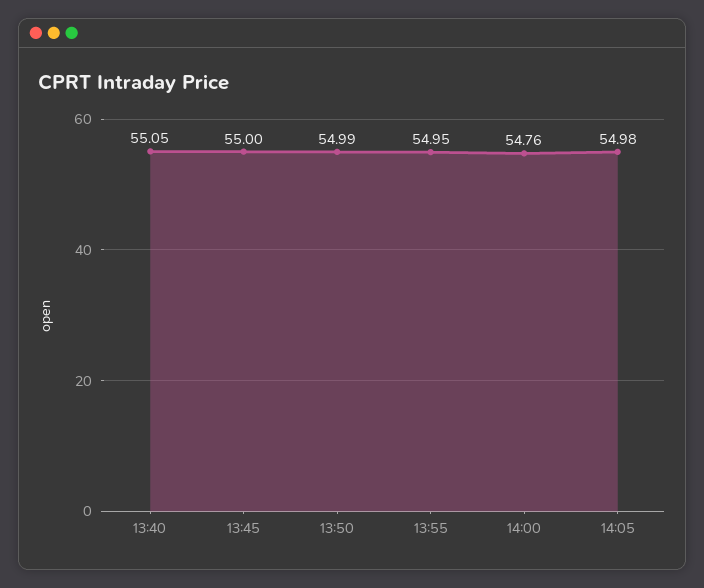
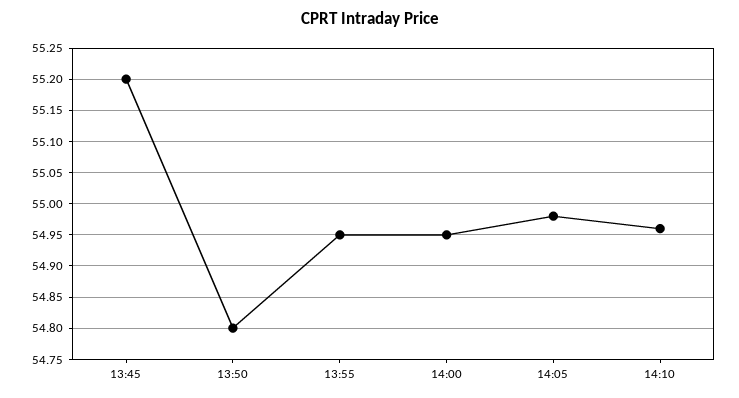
13:40: 55.05 -> none
13:45: 55 -> 55.2
13:50: 54.99 -> 54.8
14:00: 54.76 -> 54.95
14:10: none -> 54.96

